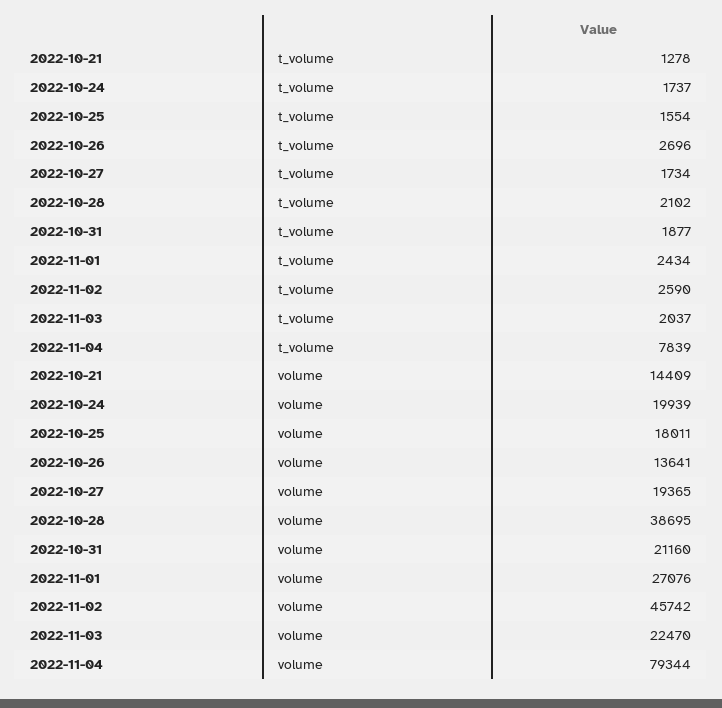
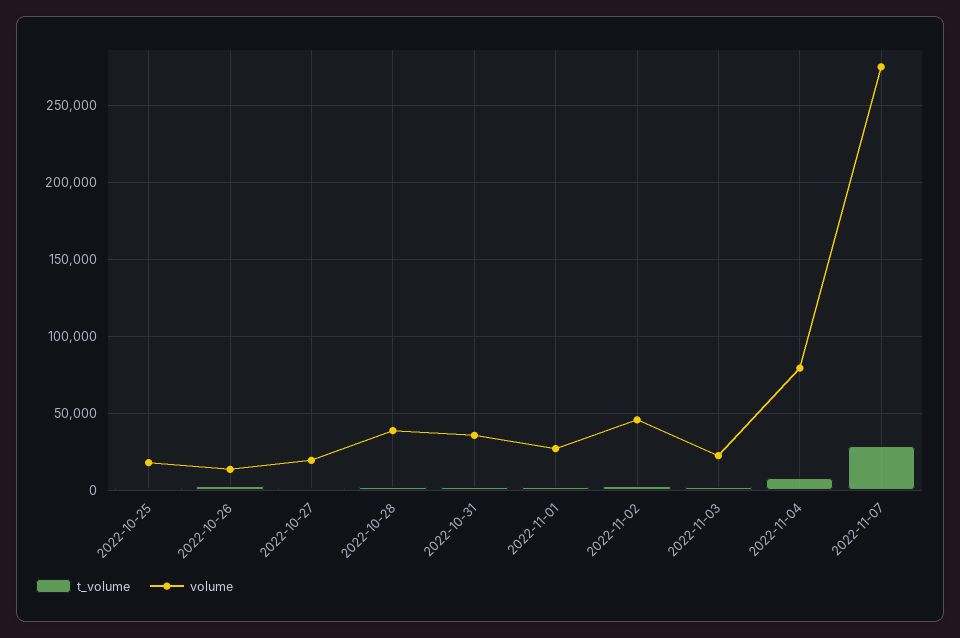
t_volume, 2022-10-21: 1278 -> none
t_volume, 2022-10-24: 1737 -> none
volume, 2022-10-21: 14409 -> none
volume, 2022-10-24: 19939 -> none
volume, 2022-10-31: 21160 -> 35000
t_volume, 2022-11-07: none -> 30000
volume, 2022-11-07: none -> 275000

